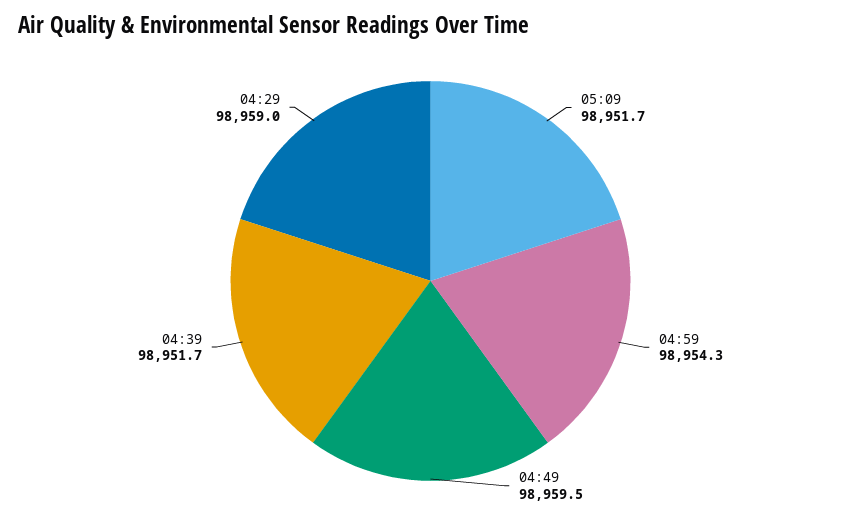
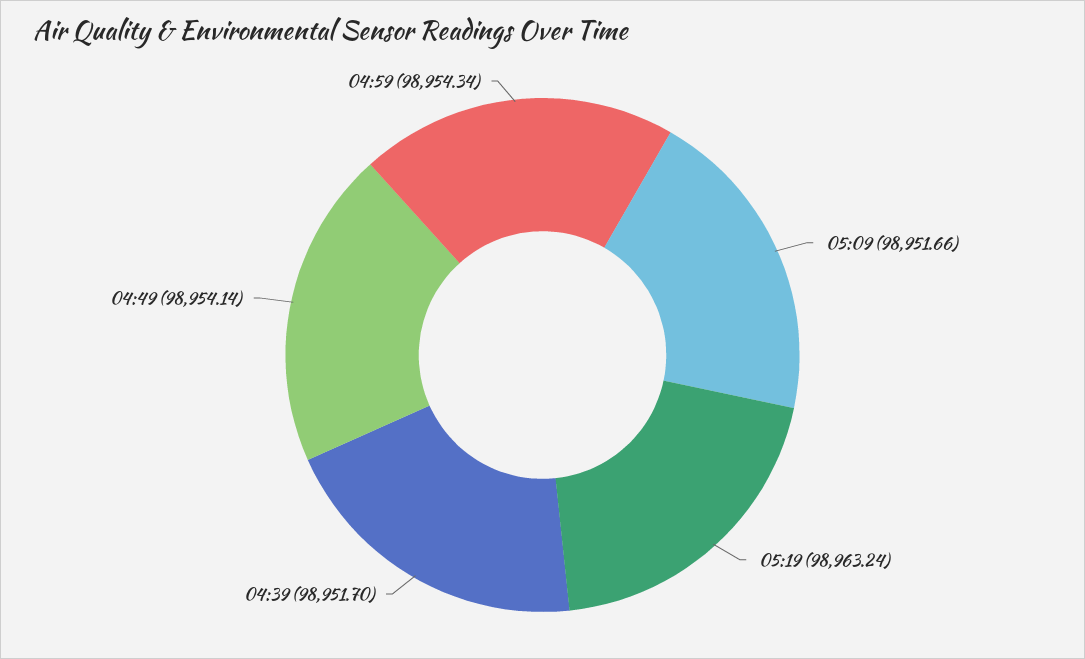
04:49: 98959.5 -> 98954.14
04:29: 98959 -> none
05:19: none -> 98963.24

